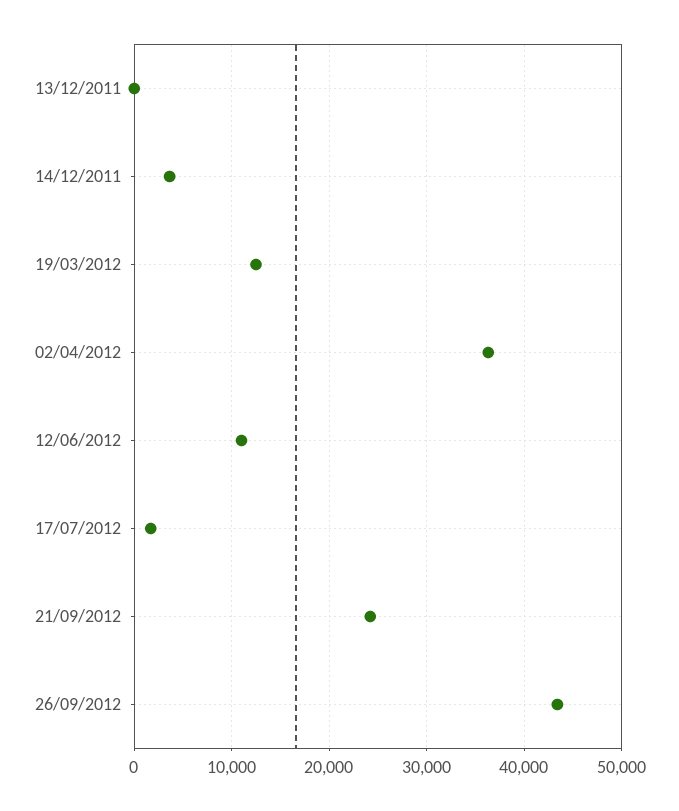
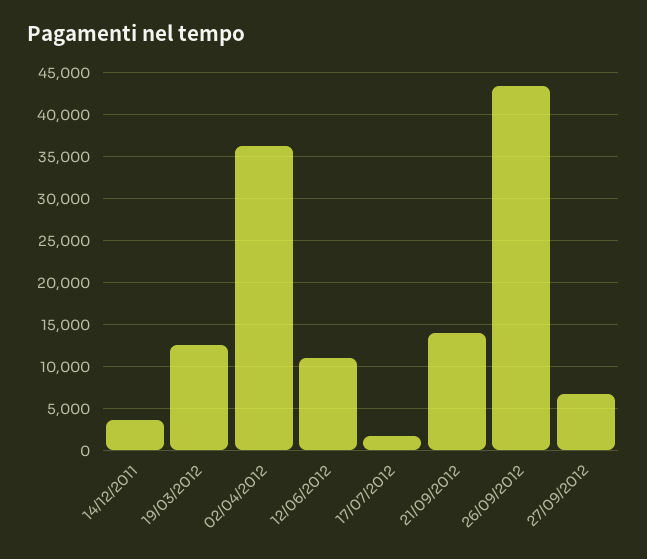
13/12/2011: 0 -> none
21/09/2012: 24000 -> 14000
27/09/2012: none -> 7000

